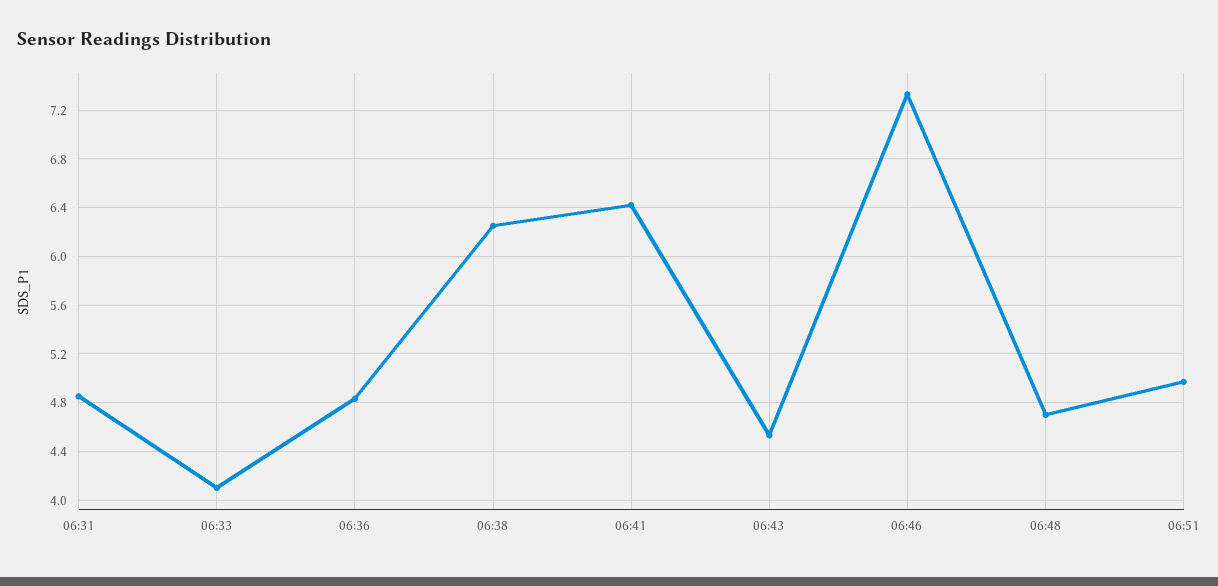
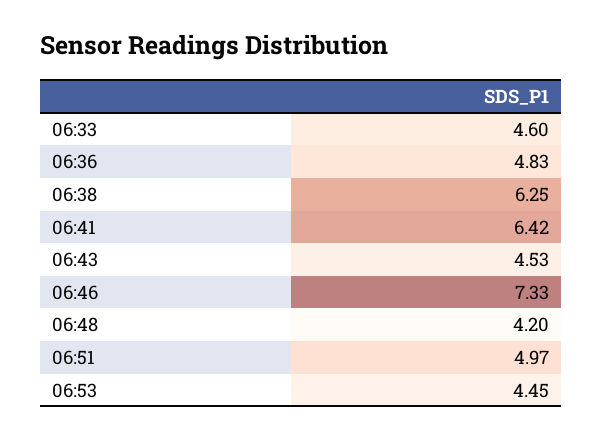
06:31: 4.85 -> none
06:33: 4.1 -> 4.6
06:48: 4.7 -> 4.2
06:53: none -> 4.45

